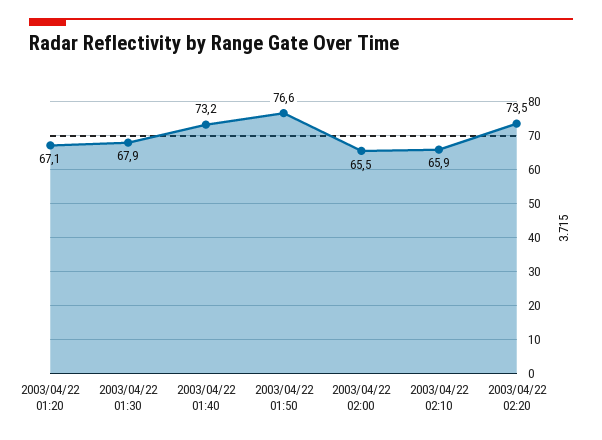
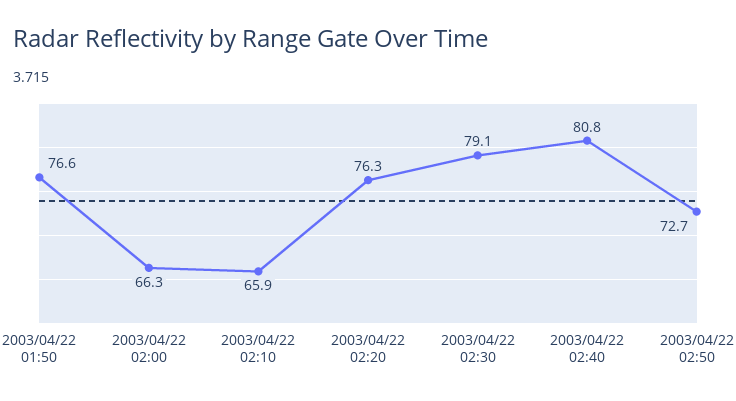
2003/04/22 01:20: 67.1 -> none
2003/04/22 01:30: 67.9 -> none
2003/04/22 01:40: 73.2 -> none
2003/04/22 02:00: 65.5 -> 66.3
2003/04/22 02:20: 73.5 -> 76.3
2003/04/22 02:30: none -> 79.1
2003/04/22 02:40: none -> 80.8
2003/04/22 02:50: none -> 72.7

